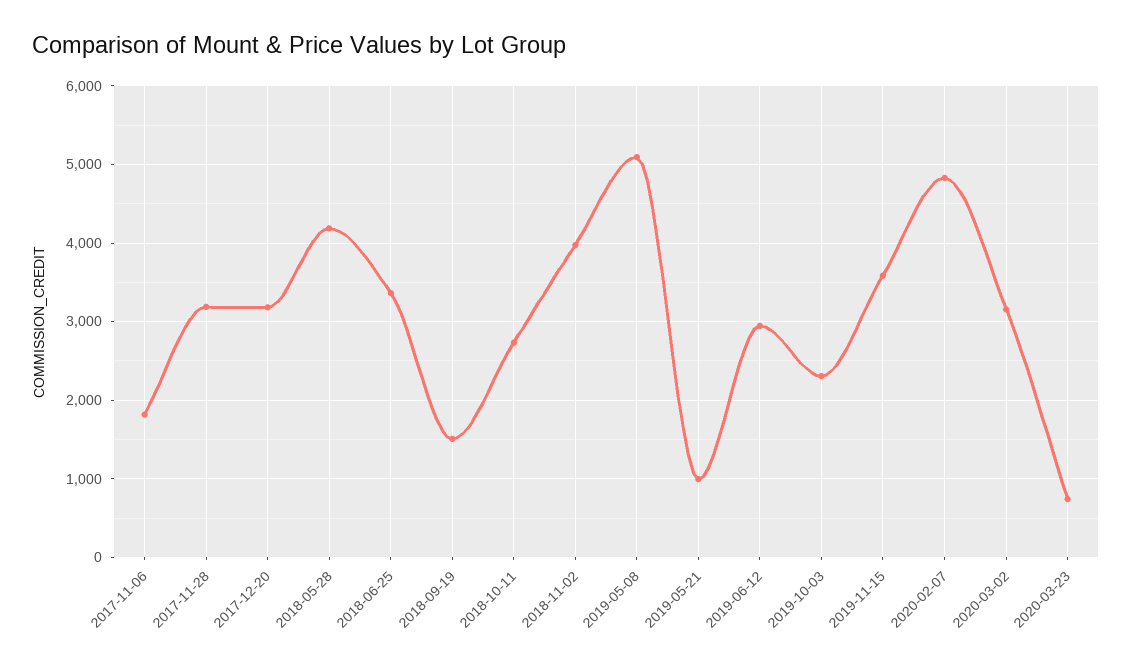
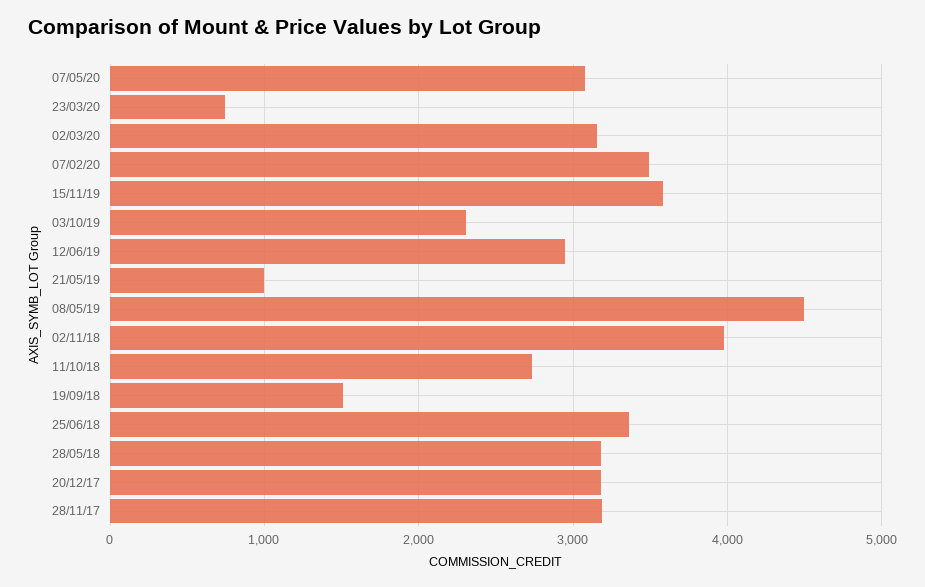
2017-11-06: 1800 -> none
2018-05-28: 4200 -> 3200
2019-05-08: 5100 -> 4500
2020-02-07: 4800 -> 3500
07/05/20: none -> 3100

